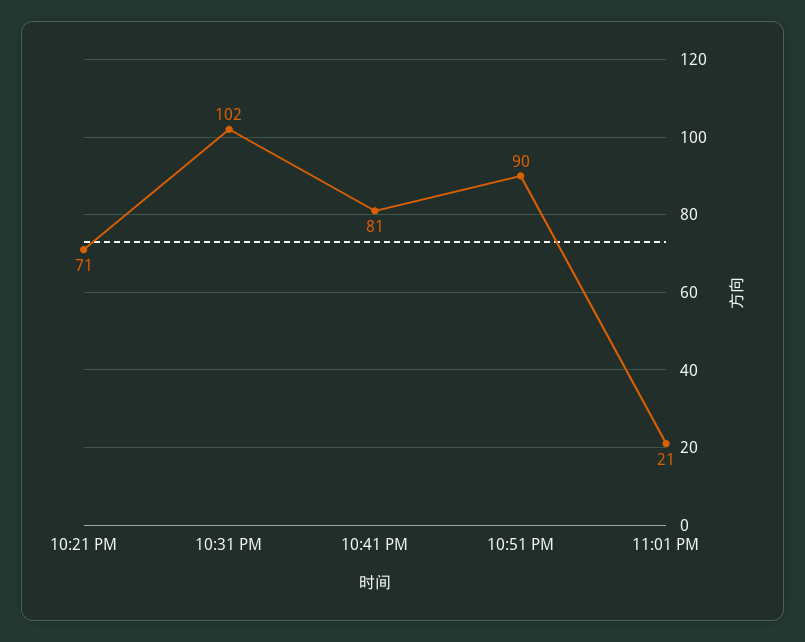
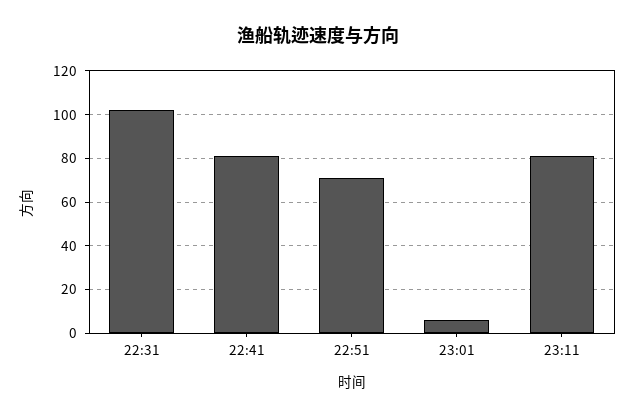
10:21 PM: 71 -> none
10:51 PM: 90 -> 70
11:01 PM: 21 -> 5
23:11: none -> 80

